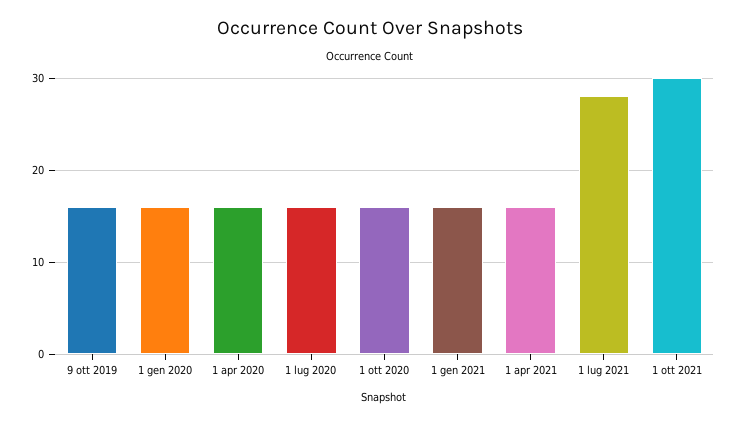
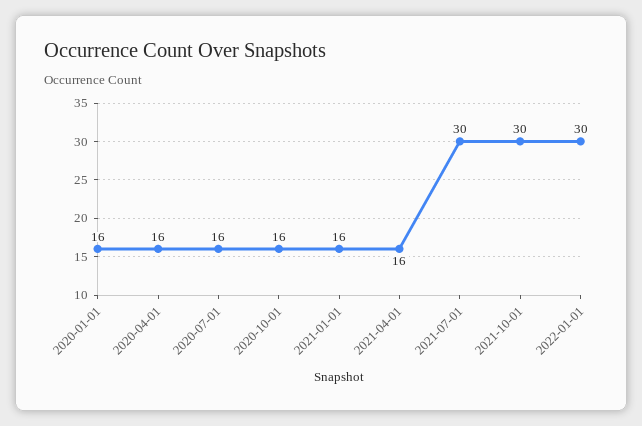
9 ott 2019: 16 -> none
1 lug 2021: 28 -> 30
2022-01-01: none -> 30

